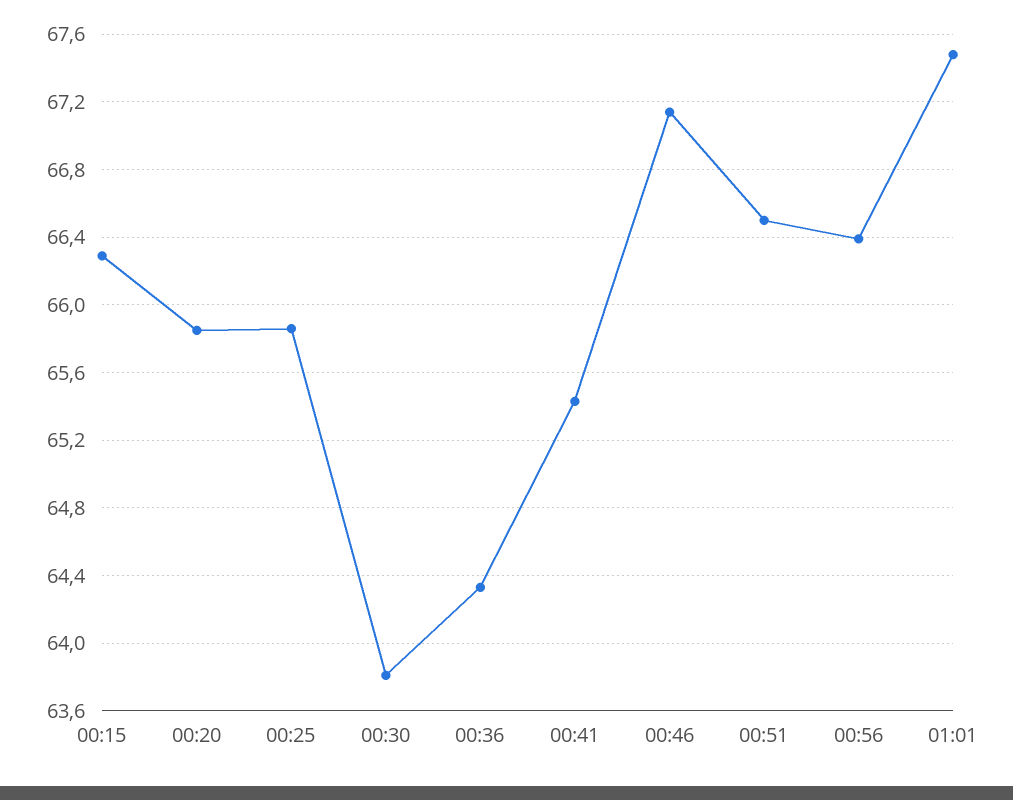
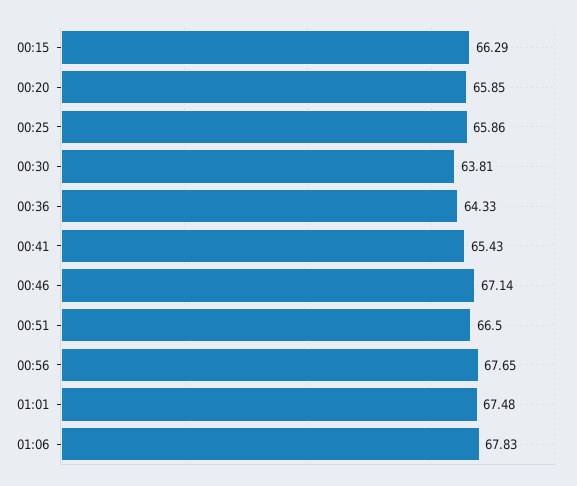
00:56: 66.4 -> 67.65
01:06: none -> 67.83

